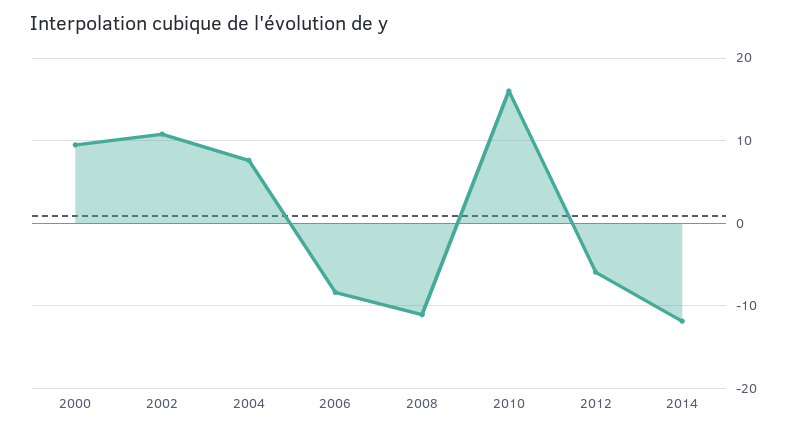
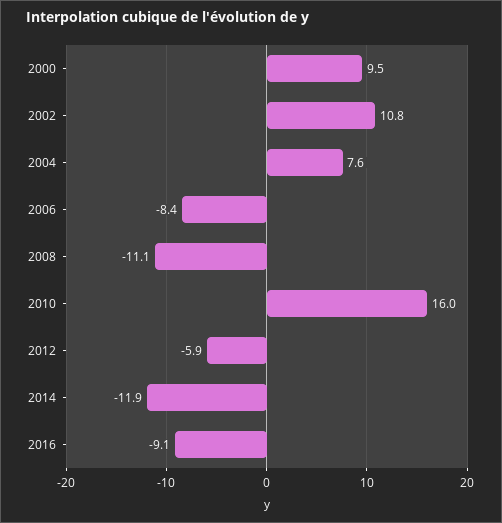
2016: none -> -9.1

